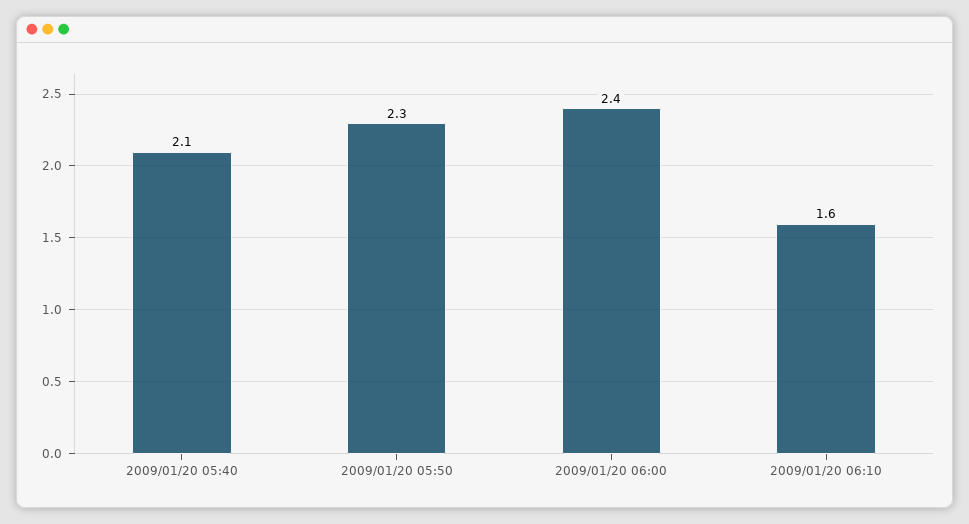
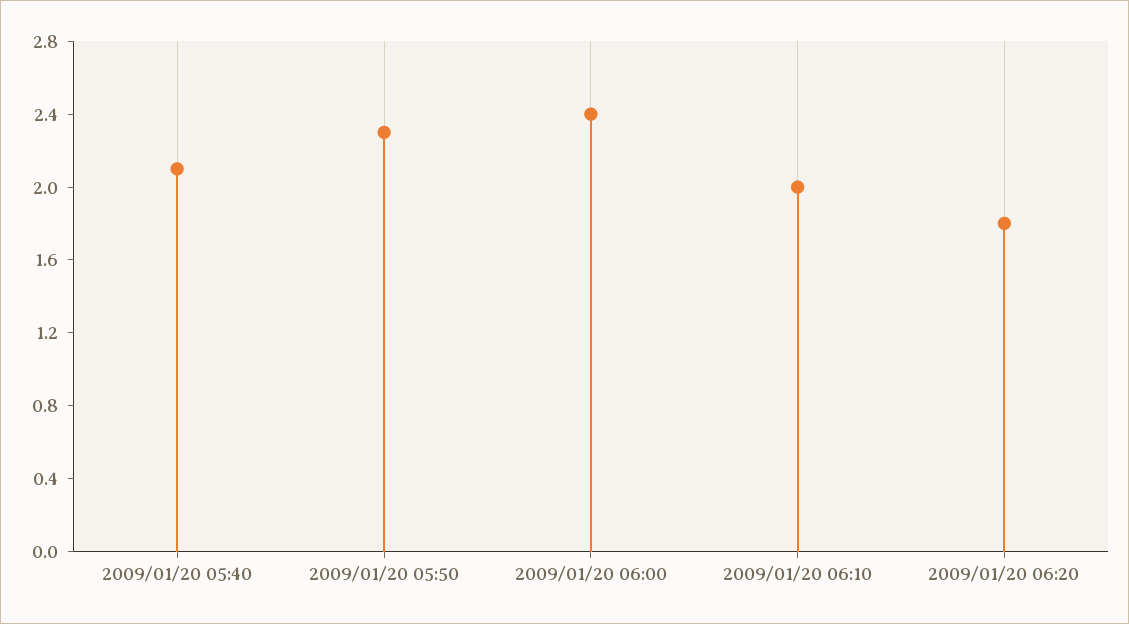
2009/01/20 06:10: 1.6 -> 2
2009/01/20 06:20: none -> 1.8

